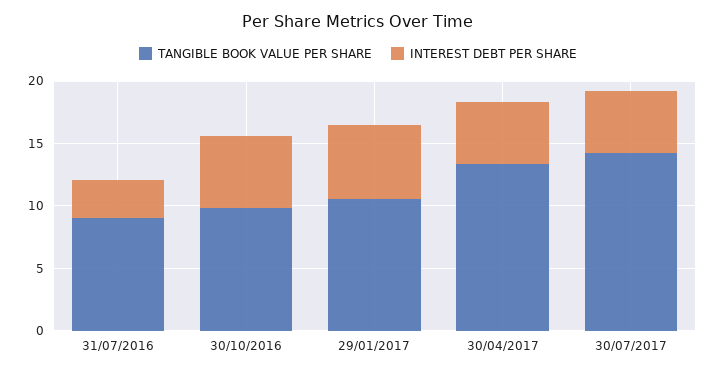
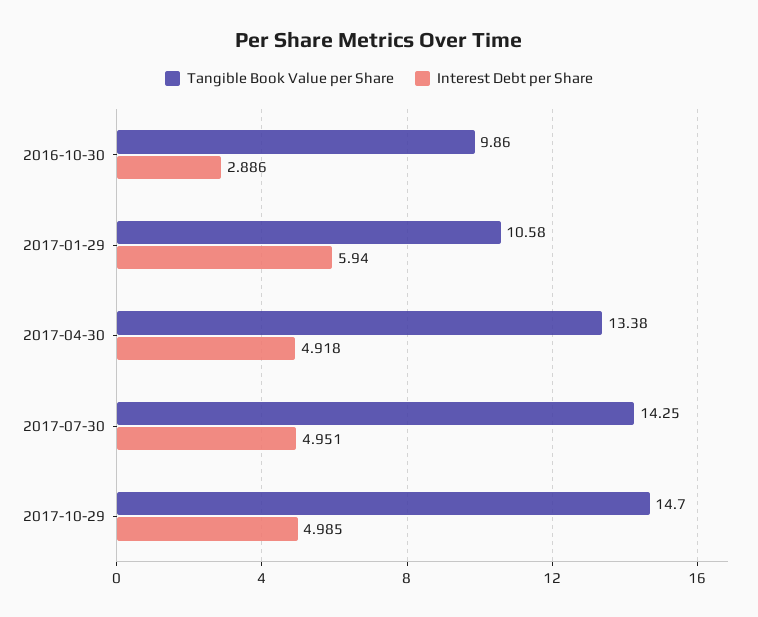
TANGIBLE BOOK VALUE PER SHARE, 31/07/2016: 9 -> none
INTEREST DEBT PER SHARE, 31/07/2016: 3 -> none
INTEREST DEBT PER SHARE, 30/10/2016: 6 -> 2.886
TANGIBLE BOOK VALUE PER SHARE, 2017-10-29: none -> 14.7
INTEREST DEBT PER SHARE, 2017-10-29: none -> 4.985

